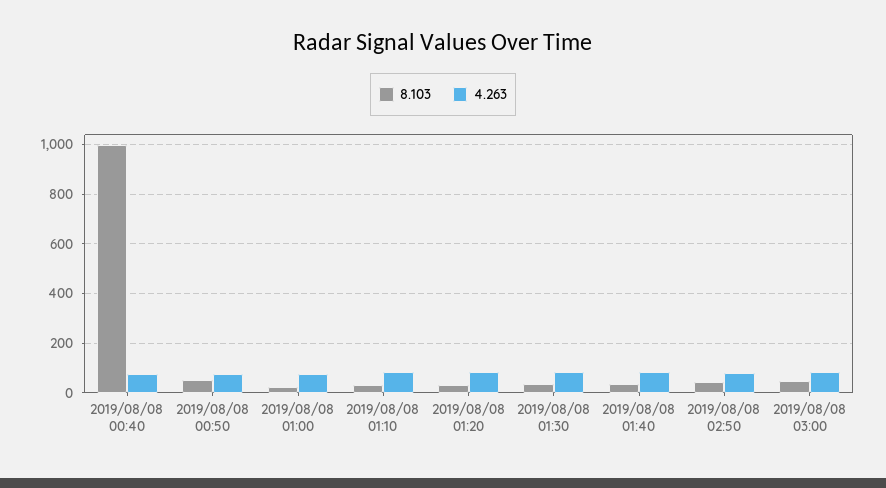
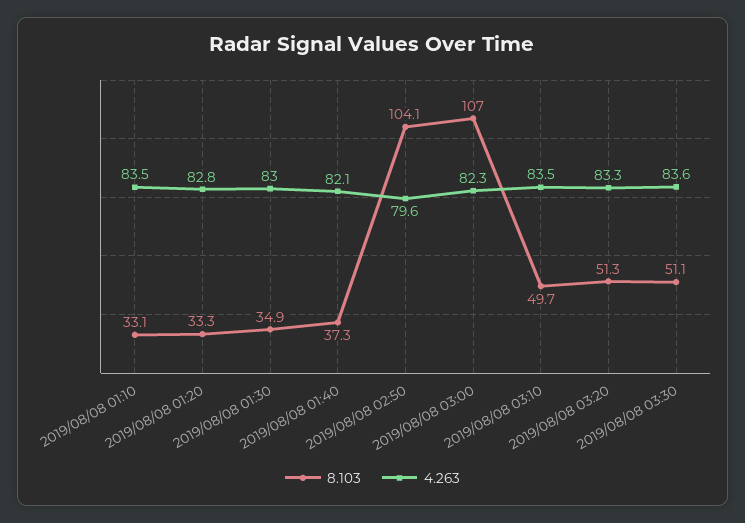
8.103, 2019/08/08 00:40: 1000 -> none
4.263, 2019/08/08 00:40: 75 -> none
8.103, 2019/08/08 00:50: 50 -> none
4.263, 2019/08/08 00:50: 75 -> none
8.103, 2019/08/08 01:00: 25 -> none
4.263, 2019/08/08 01:00: 75 -> none
8.103, 2019/08/08 02:50: 50 -> 104.1
8.103, 2019/08/08 03:00: 50 -> 107
8.103, 2019/08/08 03:10: none -> 49.7
4.263, 2019/08/08 03:10: none -> 83.5
8.103, 2019/08/08 03:20: none -> 51.3
4.263, 2019/08/08 03:20: none -> 83.3
8.103, 2019/08/08 03:30: none -> 51.1
4.263, 2019/08/08 03:30: none -> 83.6

